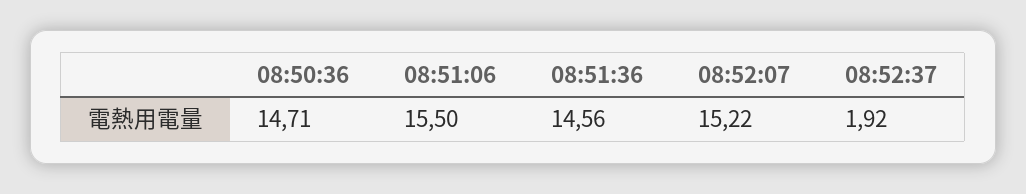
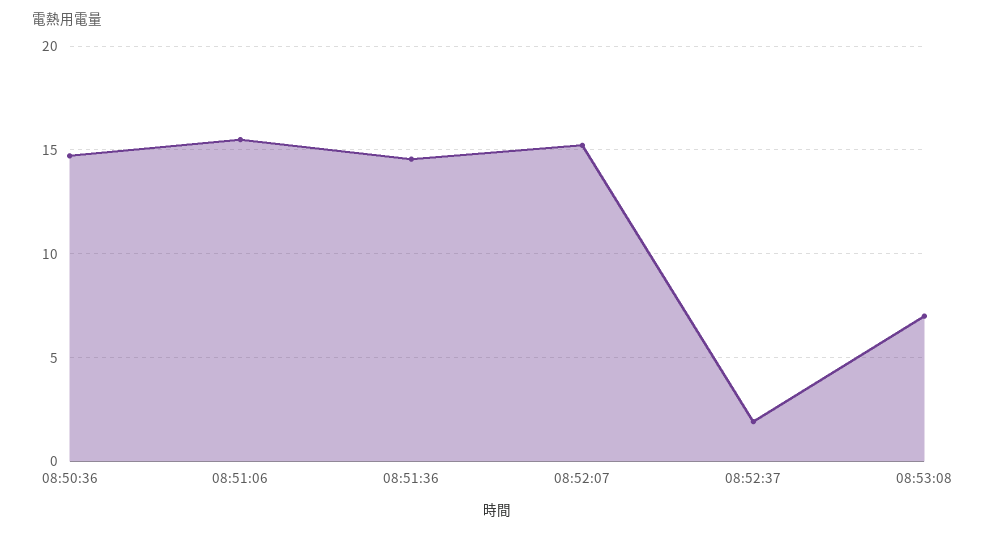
08:53:08: none -> 7

